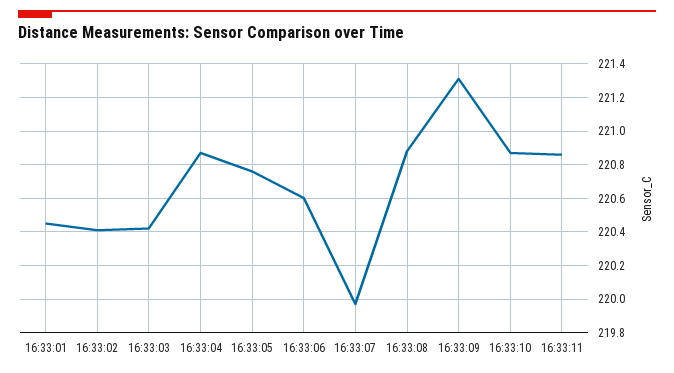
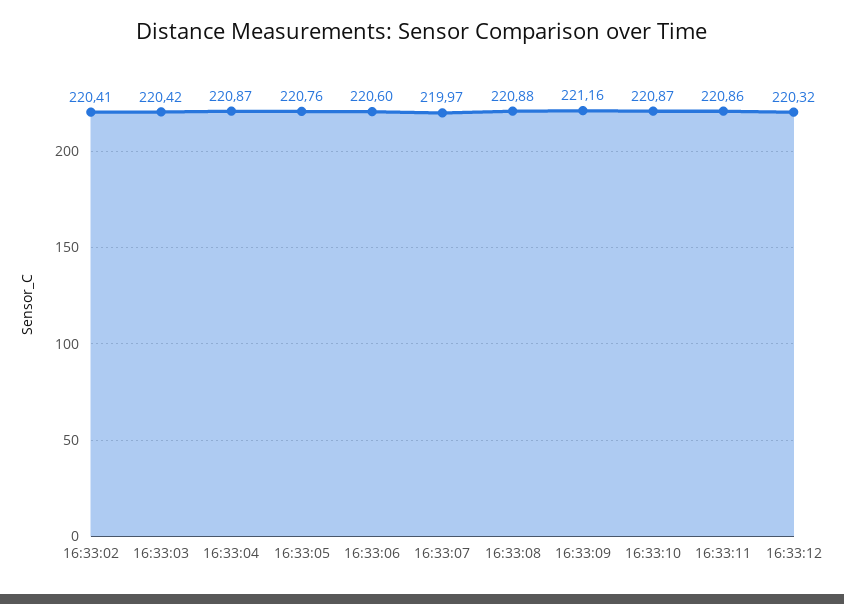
16:33:01: 220.45 -> none
16:33:09: 221.3 -> 221.16
16:33:12: none -> 220.32

